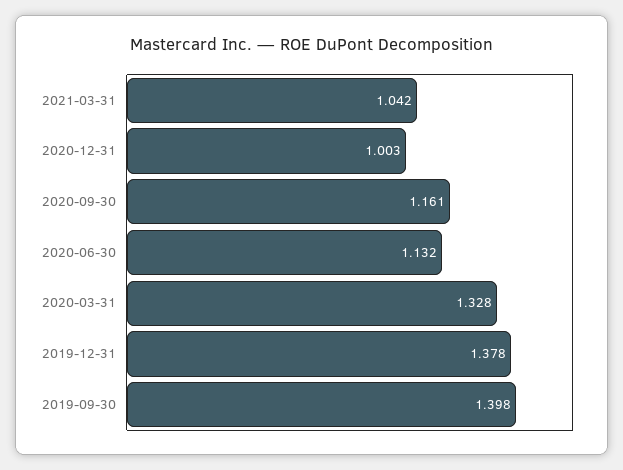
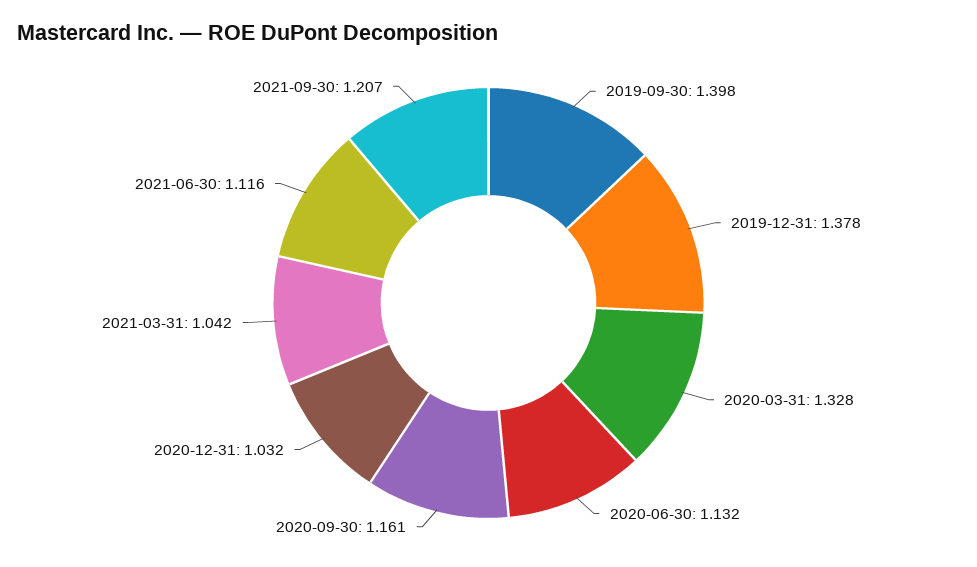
2020-12-31: 1.003 -> 1.032
2021-06-30: none -> 1.116
2021-09-30: none -> 1.207

